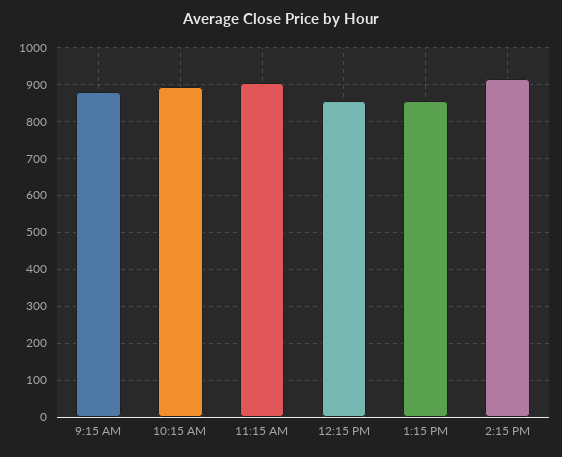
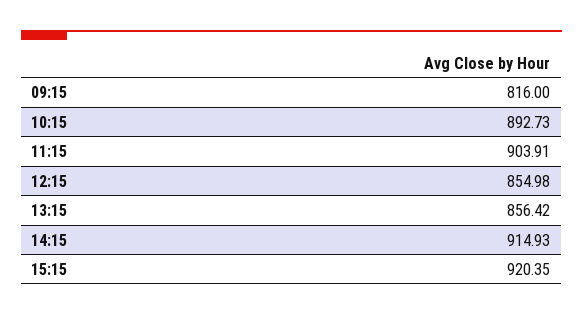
9:15 AM: 880 -> 816
15:15: none -> 920.35

